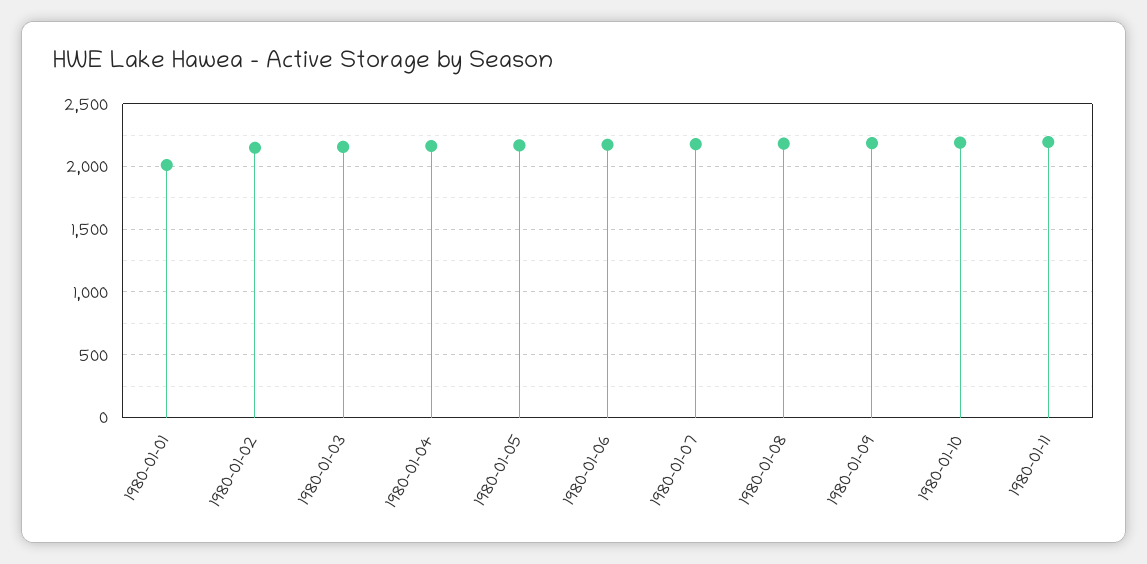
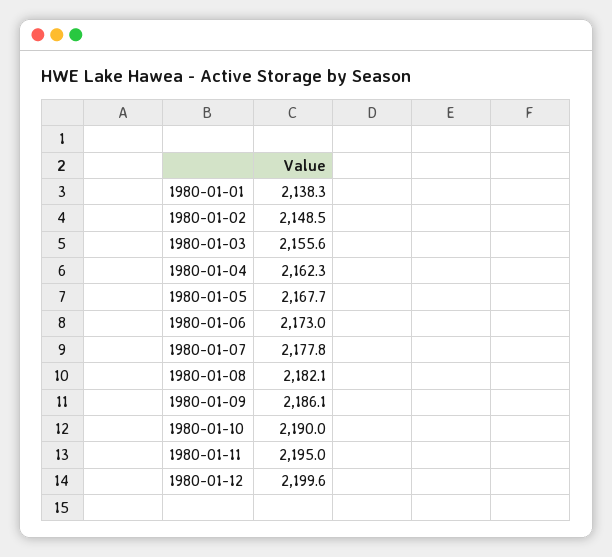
1980-01-01: 2000 -> 2138.3
1980-01-12: none -> 2199.6

